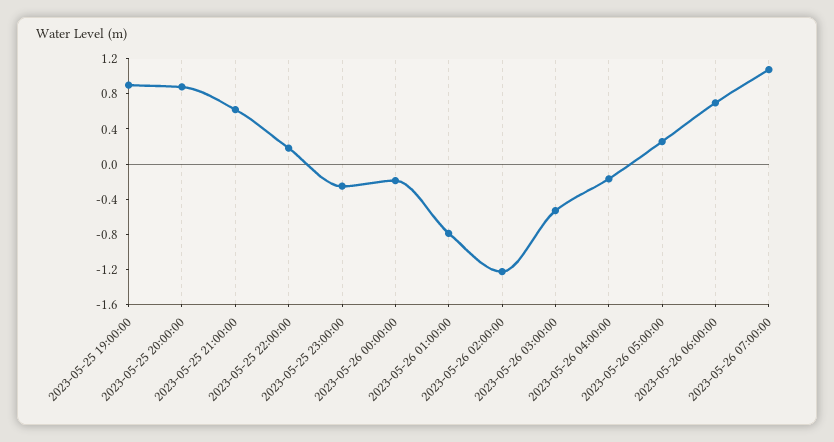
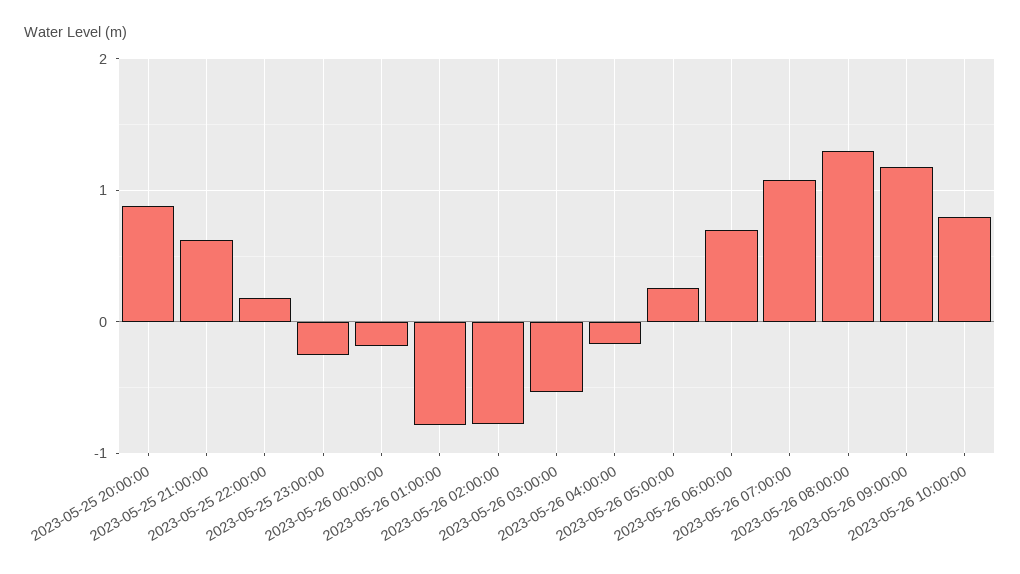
2023-05-25 19:00:00: 0.9 -> none
2023-05-26 02:00:00: -1.2 -> -0.8
2023-05-26 08:00:00: none -> 1.3
2023-05-26 09:00:00: none -> 1.2
2023-05-26 10:00:00: none -> 0.8

